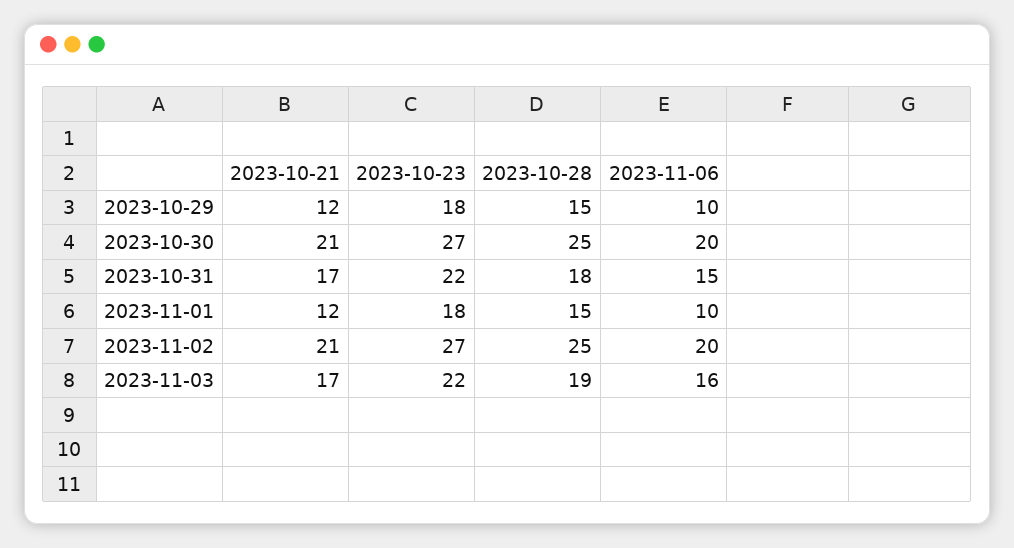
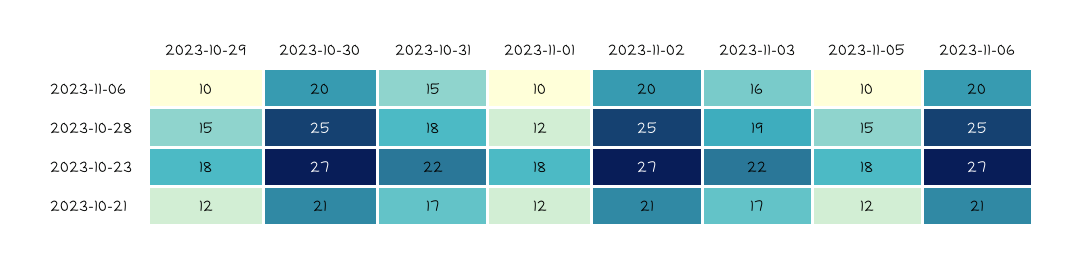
2023-10-28, 2023-11-01: 15 -> 12
2023-11-06, 2023-11-05: none -> 10
2023-11-06, 2023-11-06: none -> 20
2023-10-28, 2023-11-05: none -> 15
2023-10-28, 2023-11-06: none -> 25
2023-10-23, 2023-11-05: none -> 18
2023-10-23, 2023-11-06: none -> 27
2023-10-21, 2023-11-05: none -> 12
2023-10-21, 2023-11-06: none -> 21

